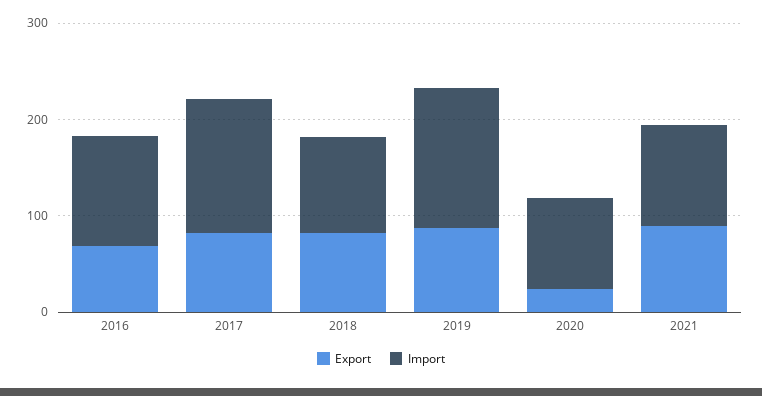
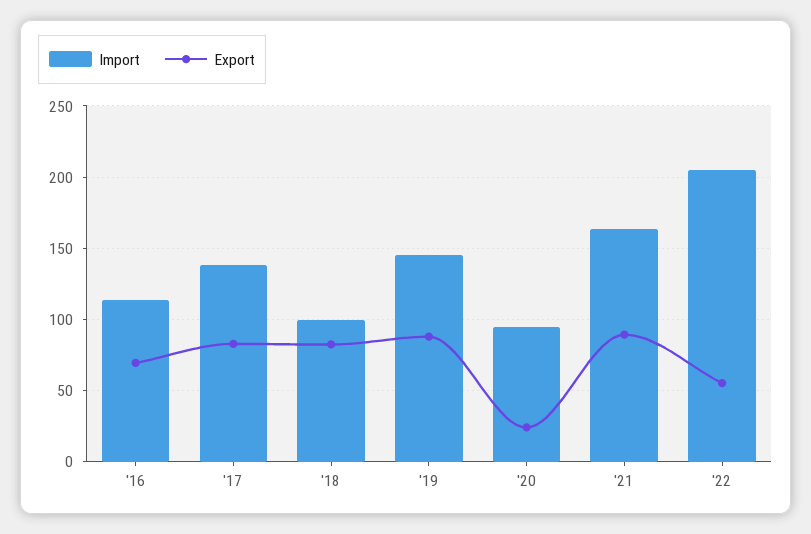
Import, 2021: 100 -> 165
Import, '22: none -> 205
Export, '22: none -> 55

